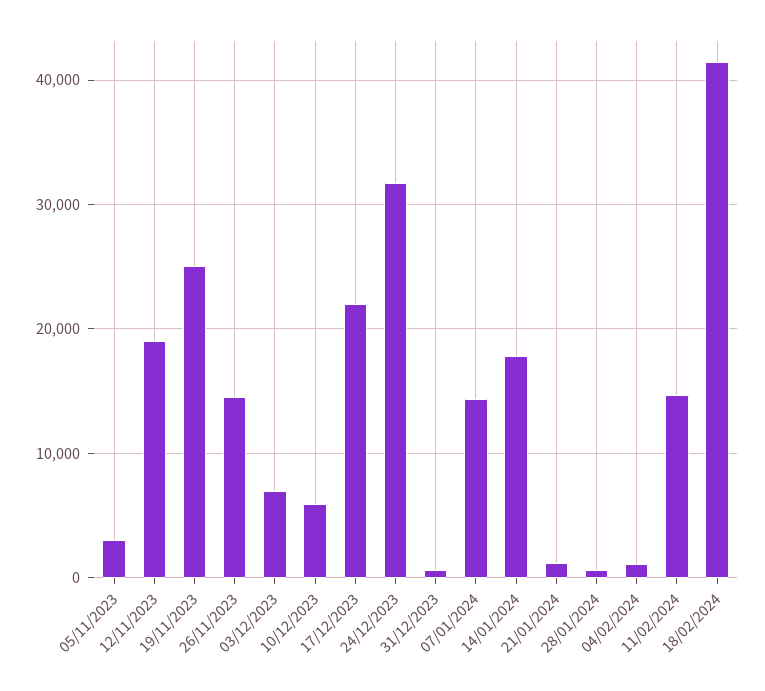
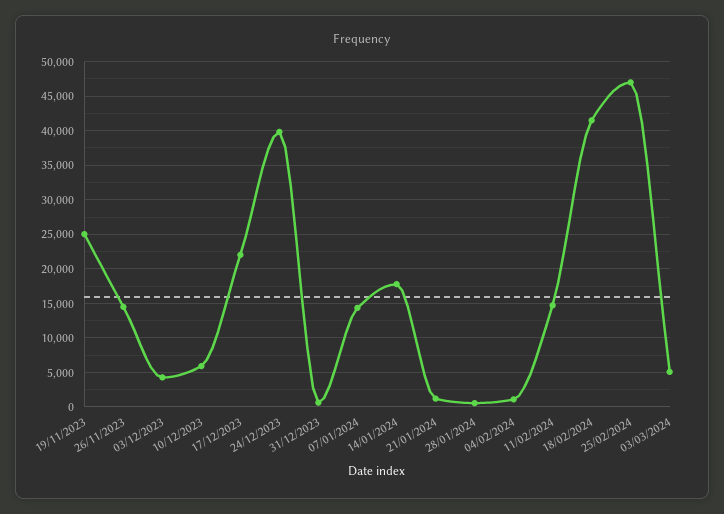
05/11/2023: 3000 -> none
12/11/2023: 19000 -> none
03/12/2023: 7000 -> 4000
24/12/2023: 32000 -> 40000
25/02/2024: none -> 47000
03/03/2024: none -> 5000

